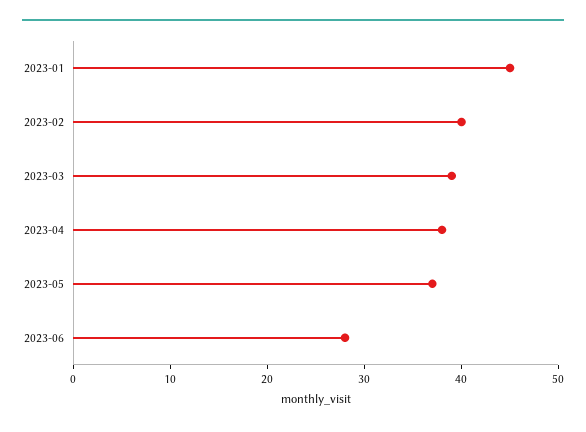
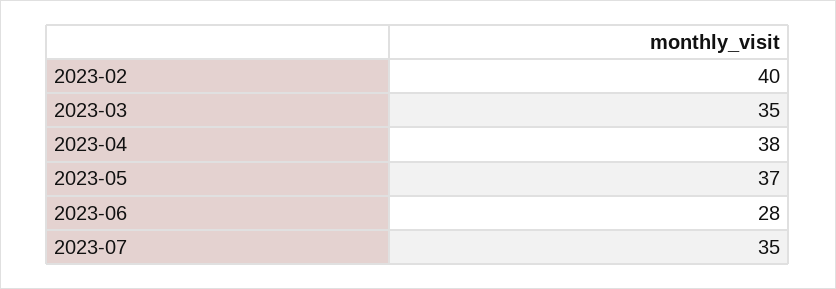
2023-01: 45 -> none
2023-03: 39 -> 35
2023-07: none -> 35

